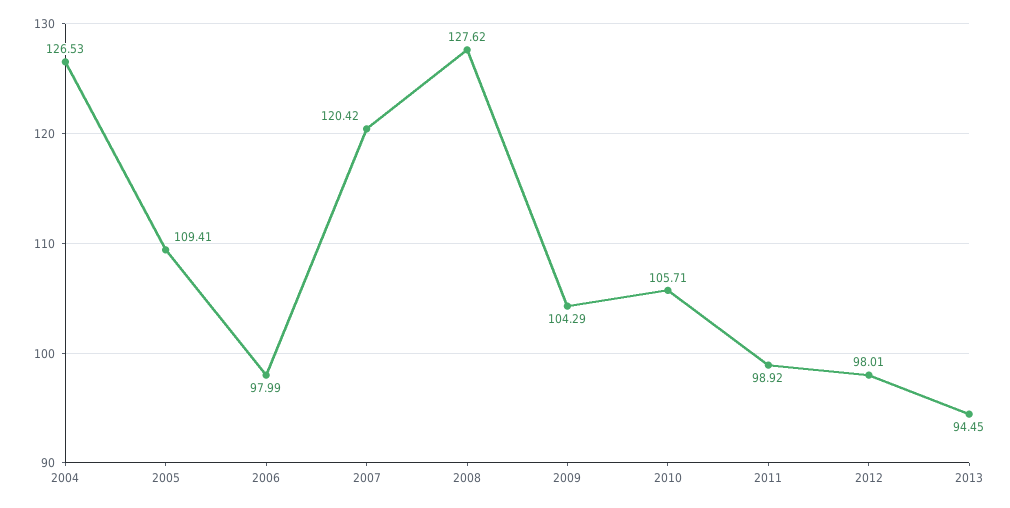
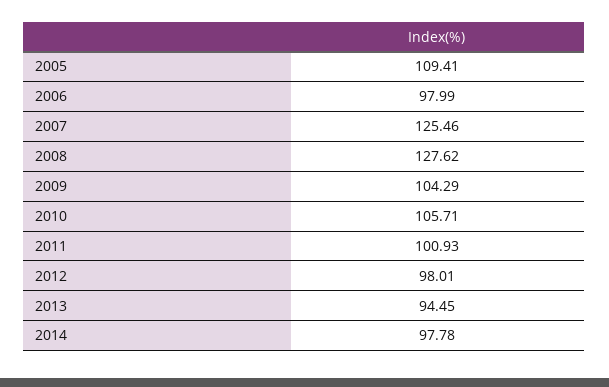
2004: 126.53 -> none
2007: 120.42 -> 125.46
2011: 98.92 -> 100.93
2014: none -> 97.78

